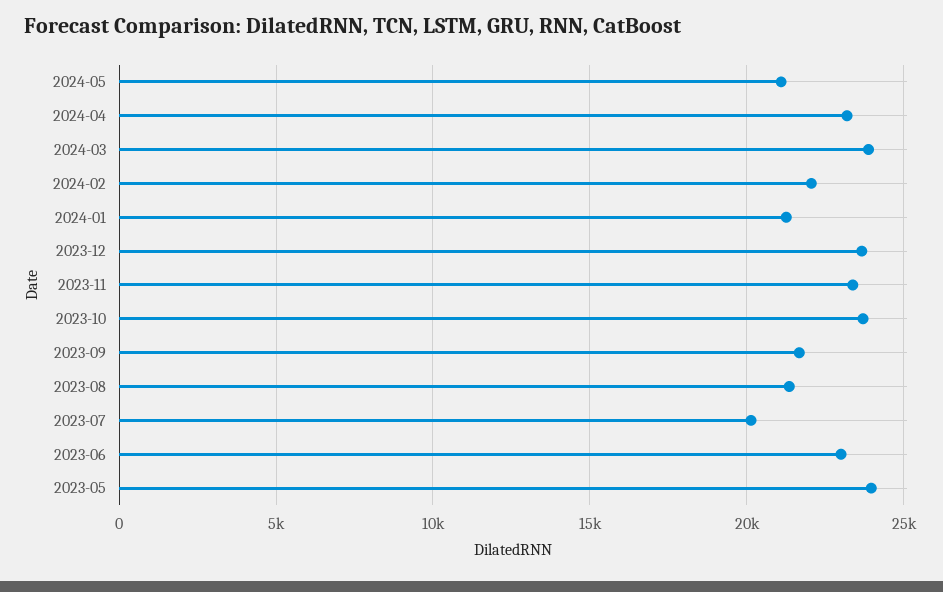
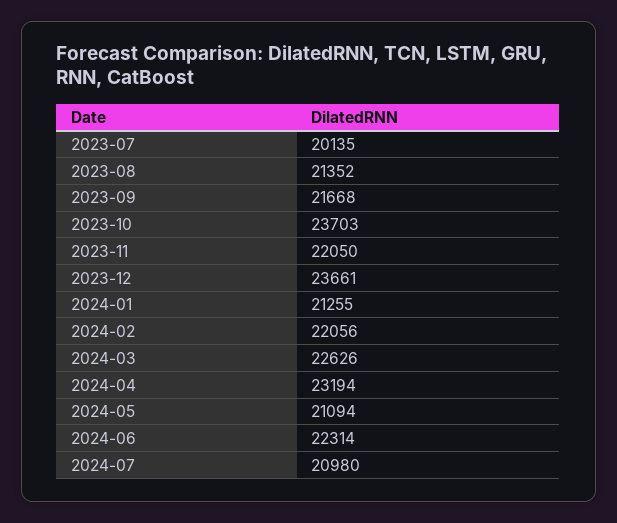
2024-03: 24000 -> 22626
2023-11: 23500 -> 22050
2023-06: 23000 -> none
2023-05: 24000 -> none
2024-06: none -> 22314
2024-07: none -> 20980

